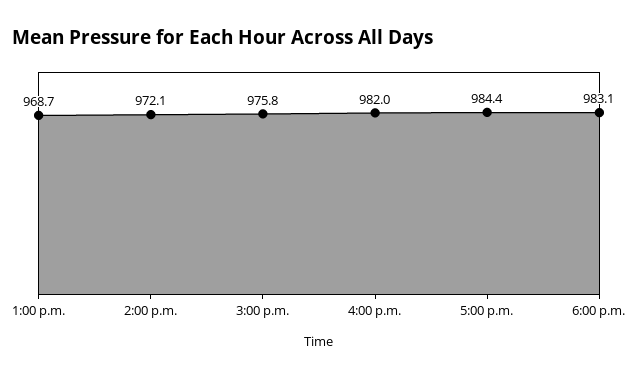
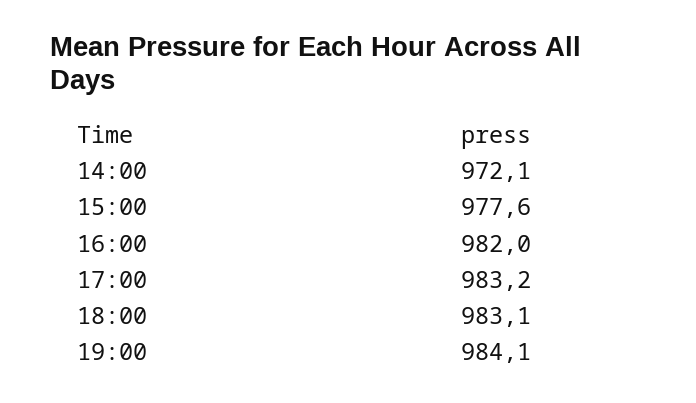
1:00 p.m.: 968.7 -> none
3:00 p.m.: 975.8 -> 977.6
5:00 p.m.: 984.4 -> 983.2
19:00: none -> 984.1

